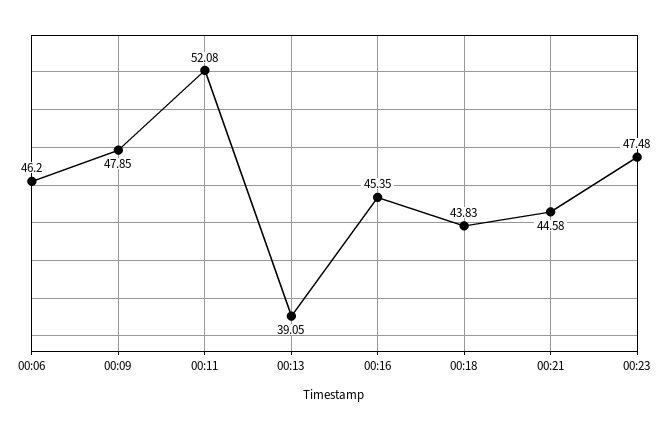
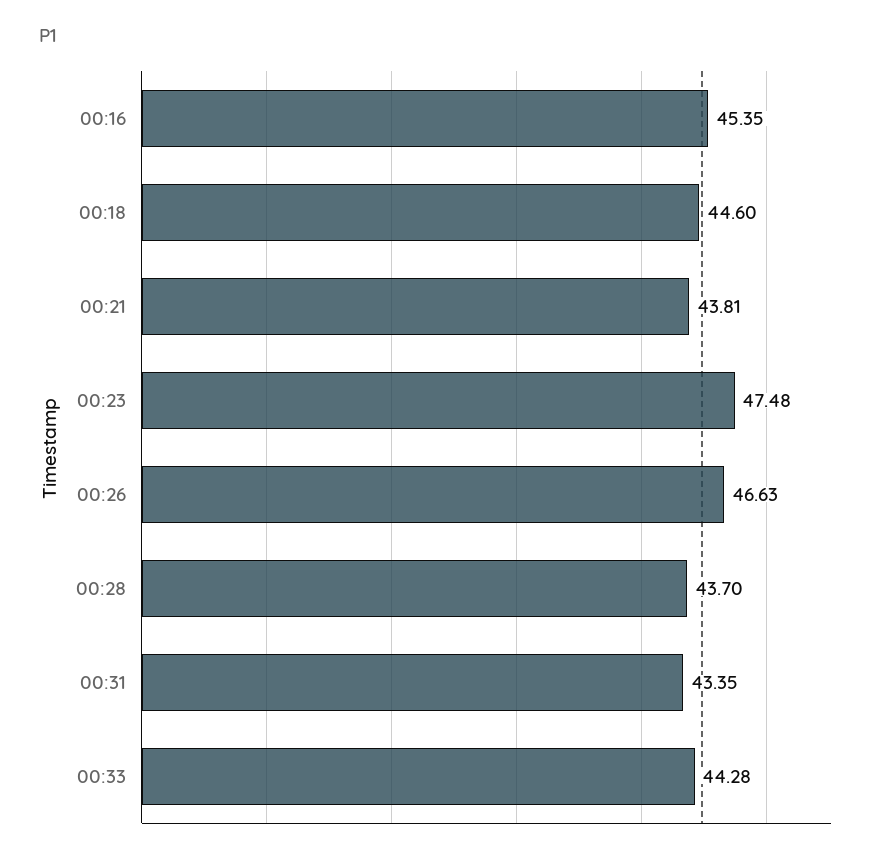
00:06: 46.2 -> none
00:09: 47.85 -> none
00:11: 52.08 -> none
00:13: 39.05 -> none
00:18: 43.83 -> 44.6
00:21: 44.58 -> 43.81
00:26: none -> 46.63
00:28: none -> 43.7
00:31: none -> 43.35
00:33: none -> 44.28

